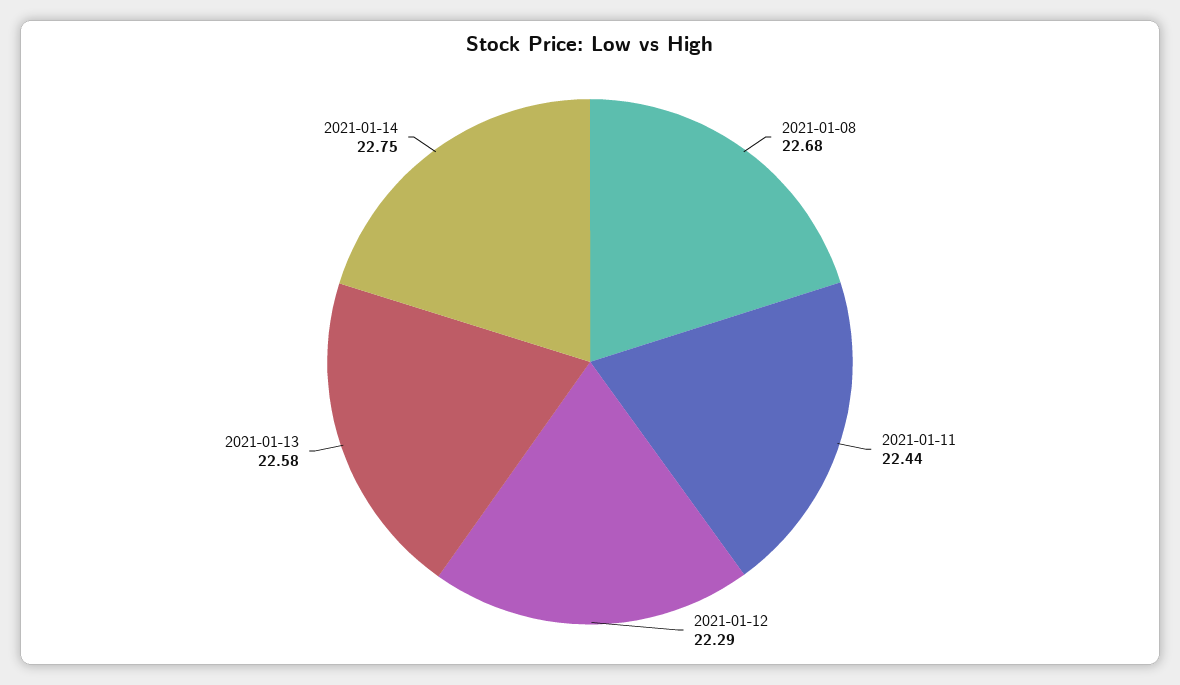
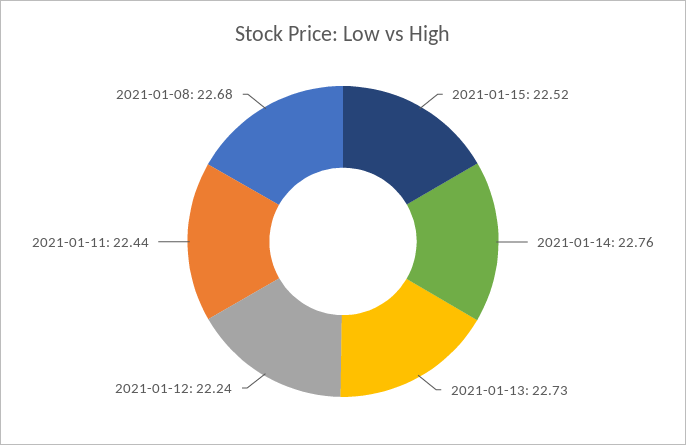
2021-01-12: 22.29 -> 22.24
2021-01-13: 22.58 -> 22.73
2021-01-14: 22.75 -> 22.76
2021-01-15: none -> 22.52

